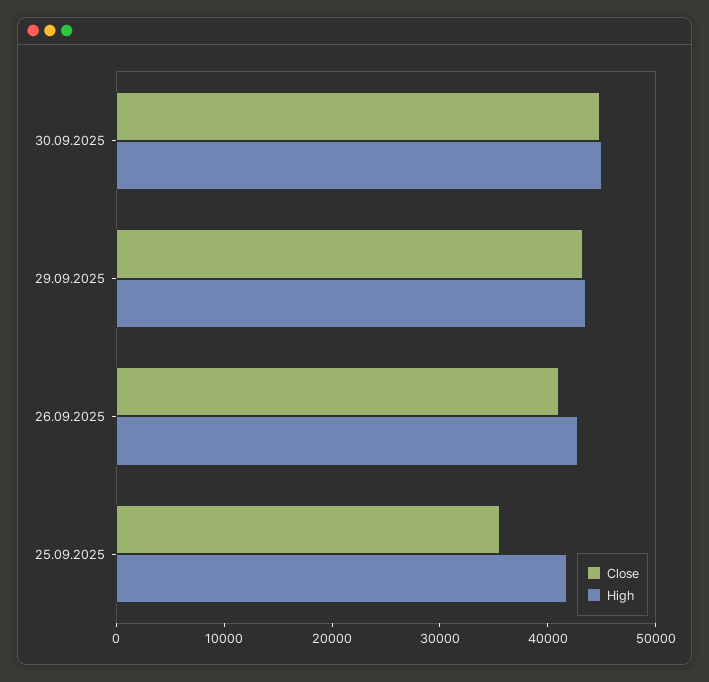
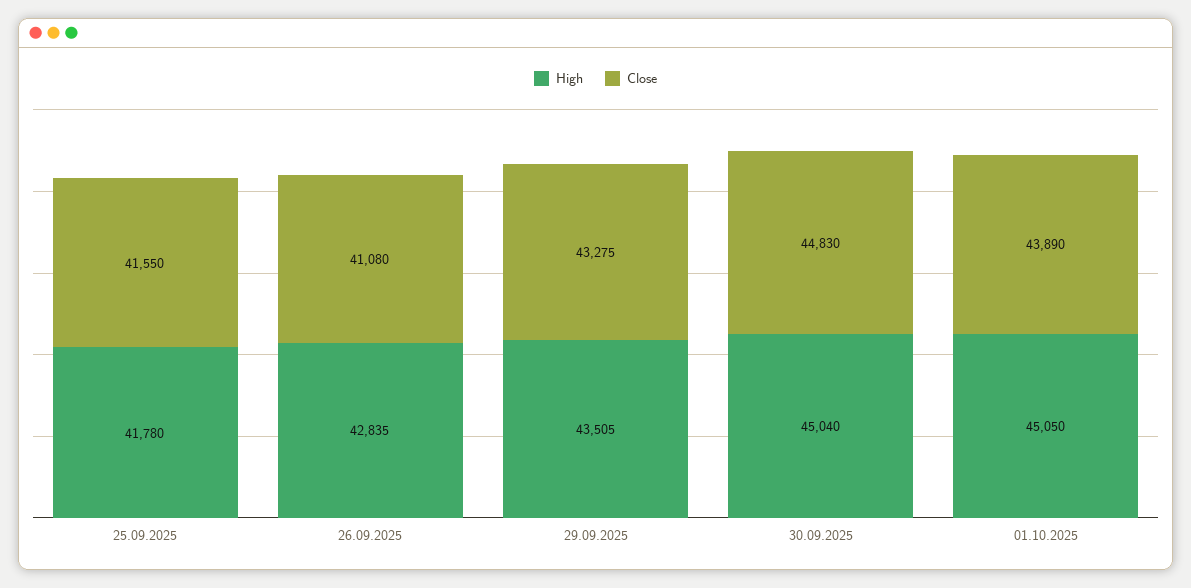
Close, 25.09.2025: 36000 -> 41550
High, 01.10.2025: none -> 45050
Close, 01.10.2025: none -> 43890

